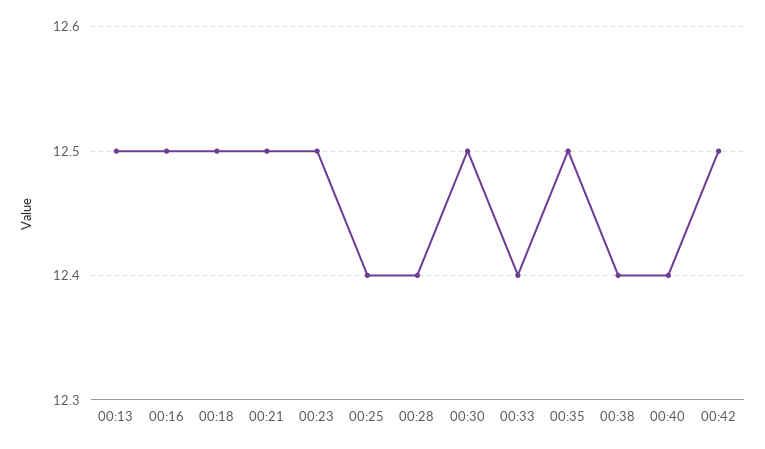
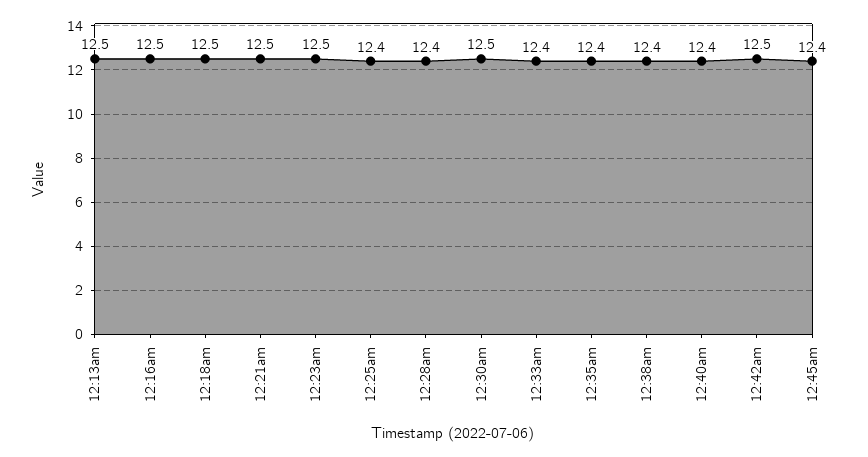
00:35: 12.5 -> 12.4
12:45am: none -> 12.4

